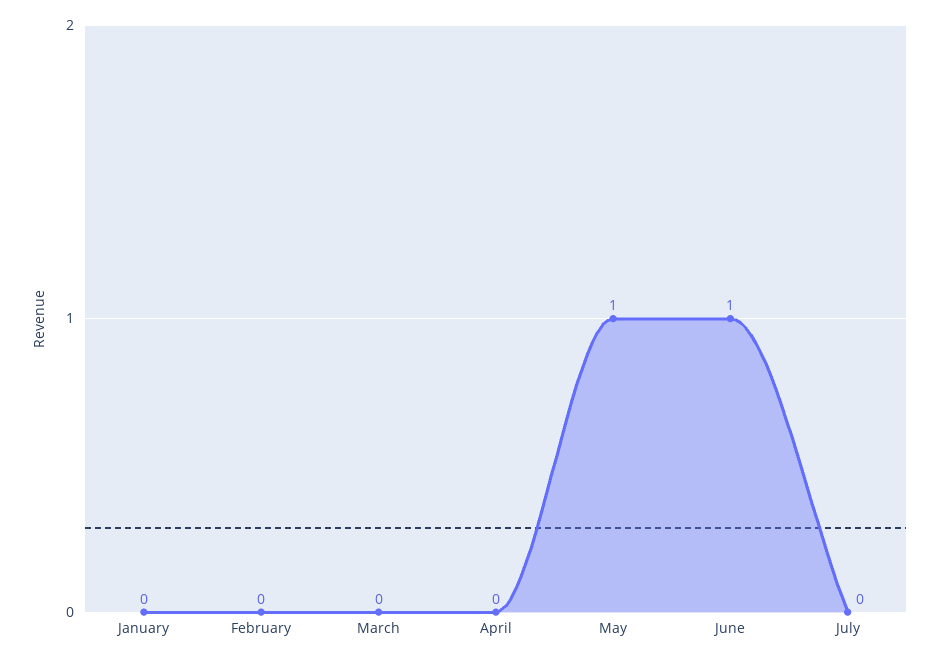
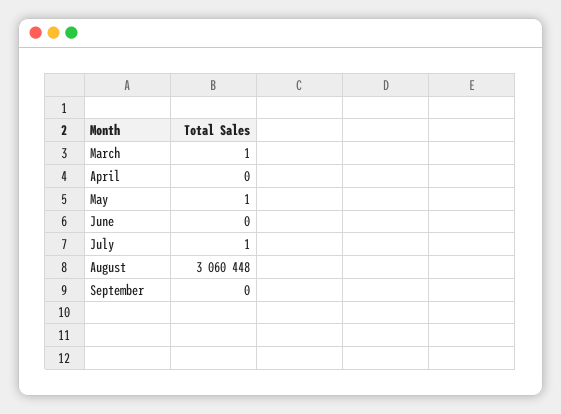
January: 0 -> none
February: 0 -> none
March: 0 -> 1
June: 1 -> 0
July: 0 -> 1
August: none -> 3060448
September: none -> 0

